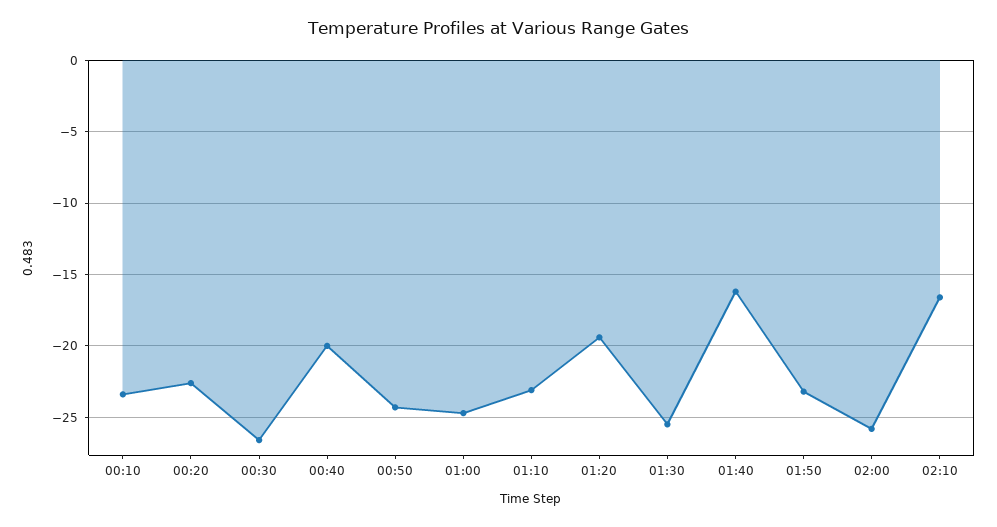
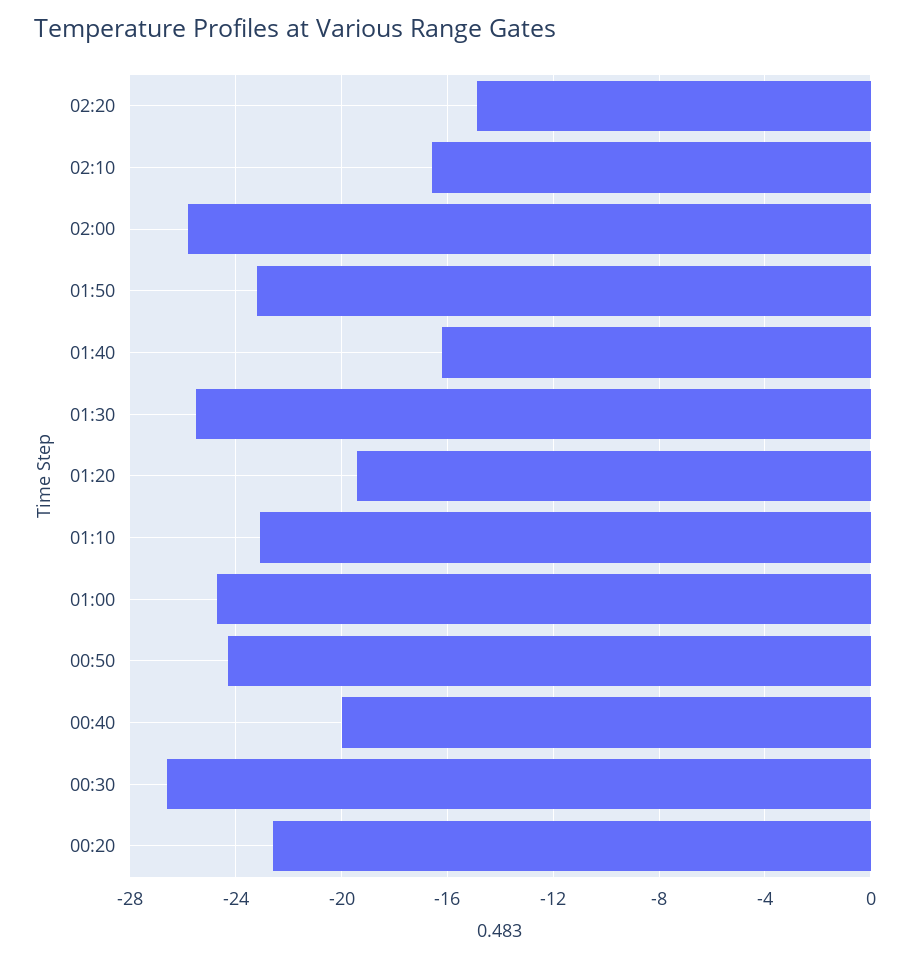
00:10: -23.5 -> none
02:20: none -> -15

